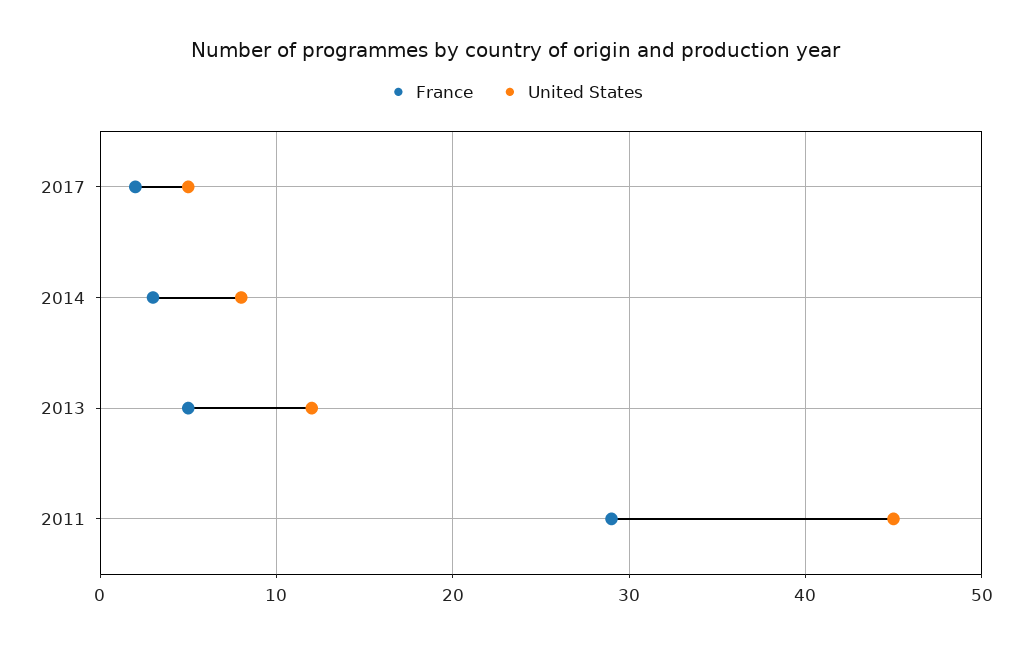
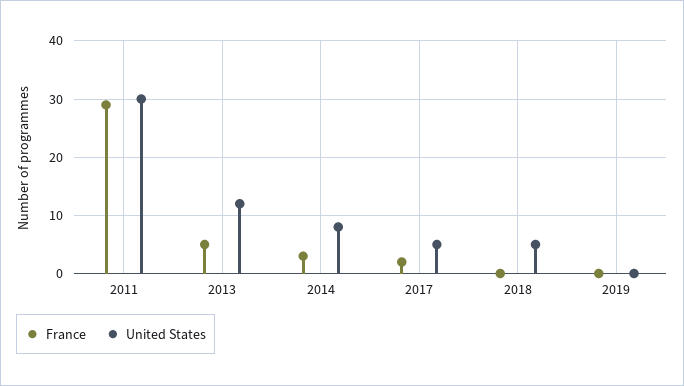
United States, 2011: 45 -> 30
France, 2018: none -> 0
United States, 2018: none -> 5
France, 2019: none -> 0
United States, 2019: none -> 0

